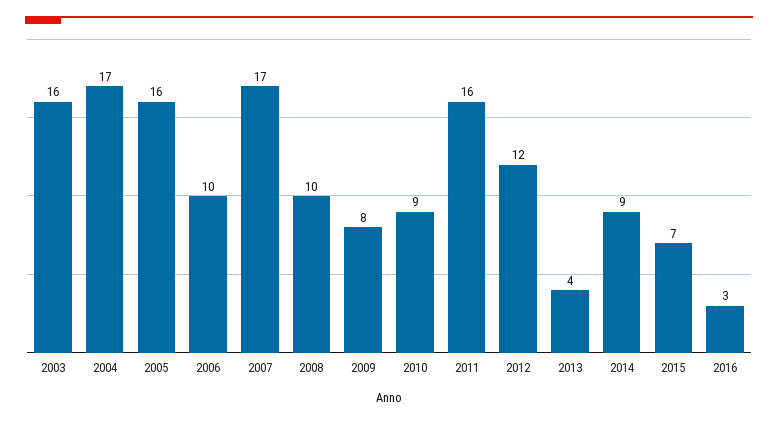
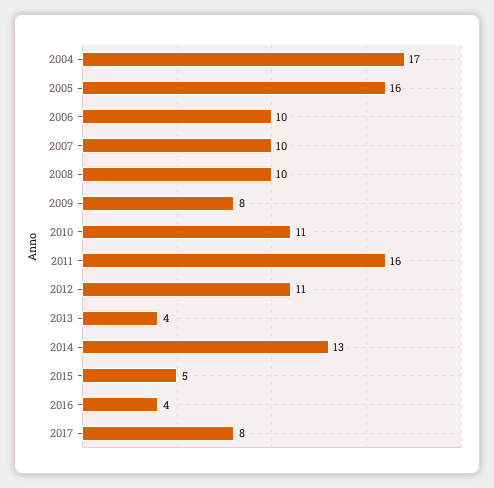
2003: 16 -> none
2007: 17 -> 10
2010: 9 -> 11
2012: 12 -> 11
2014: 9 -> 13
2015: 7 -> 5
2016: 3 -> 4
2017: none -> 8

